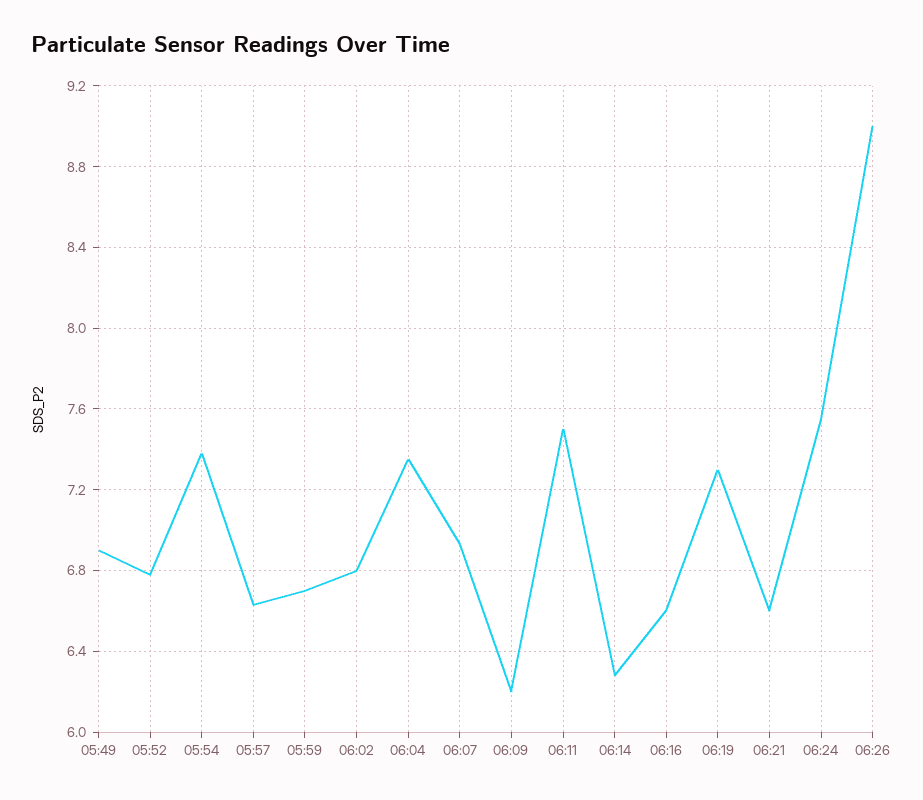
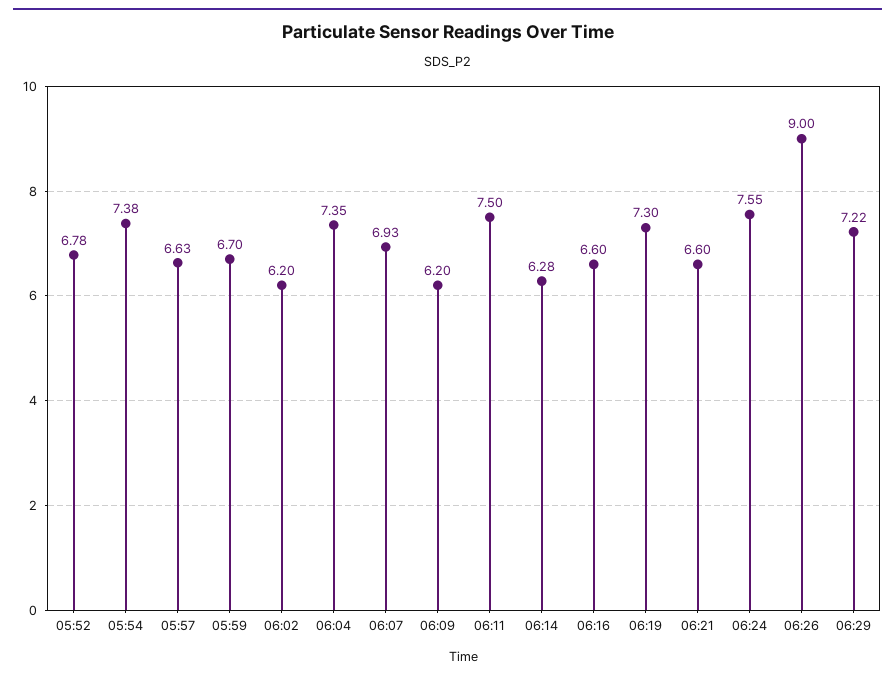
05:49: 6.9 -> none
06:02: 6.8 -> 6.2
06:29: none -> 7.22

